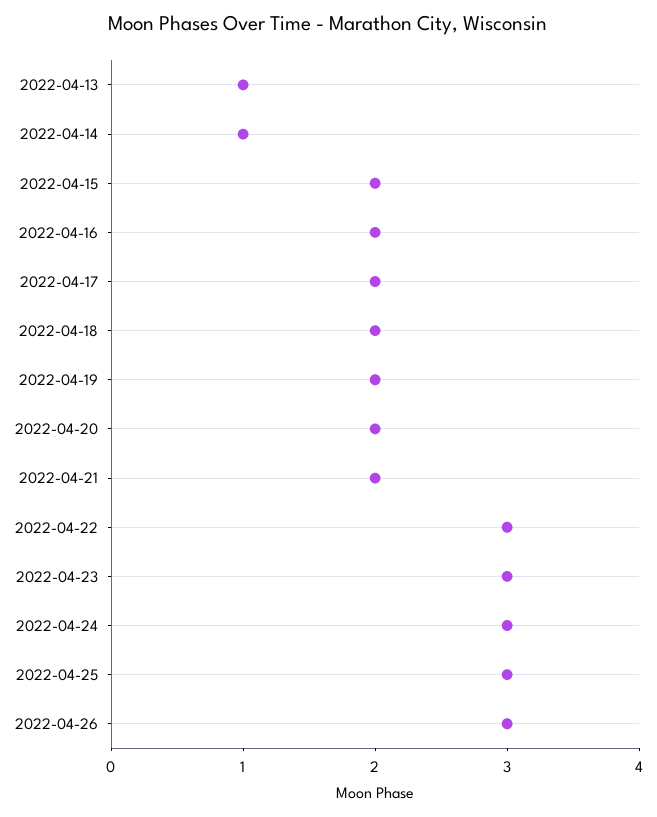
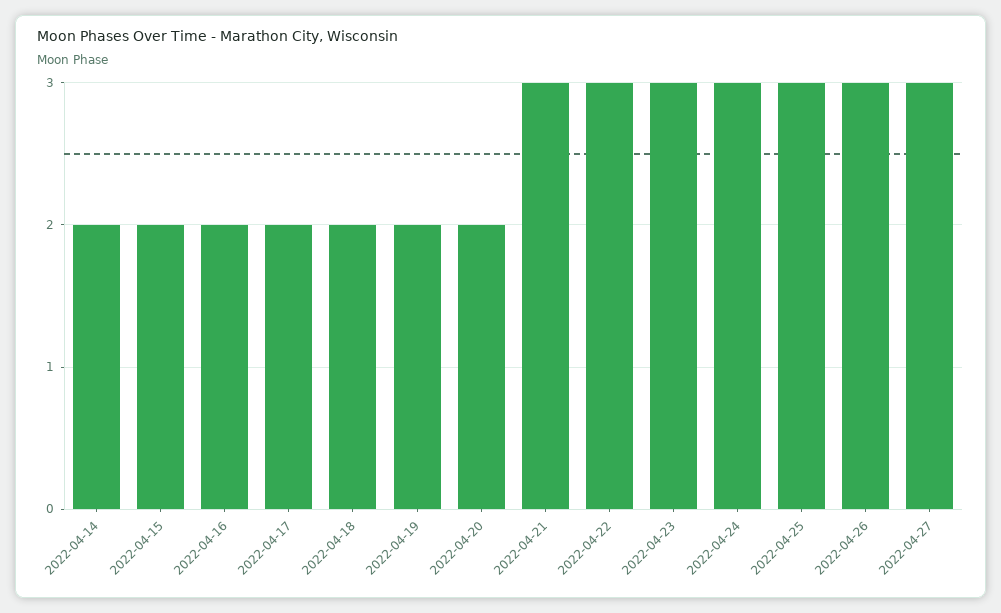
2022-04-13: 1 -> none
2022-04-14: 1 -> 2
2022-04-21: 2 -> 3
2022-04-27: none -> 3

